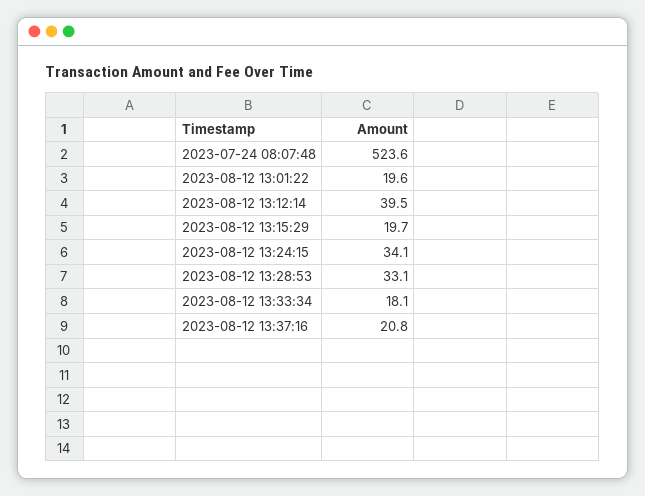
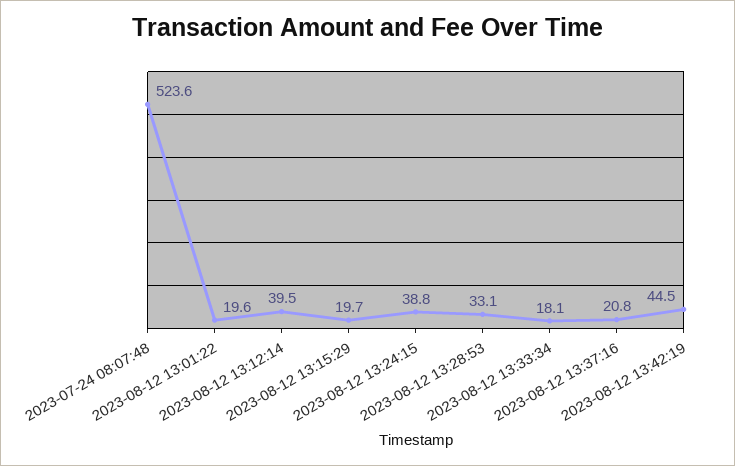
2023-08-12 13:24:15: 34.1 -> 38.8
2023-08-12 13:42:19: none -> 44.5

